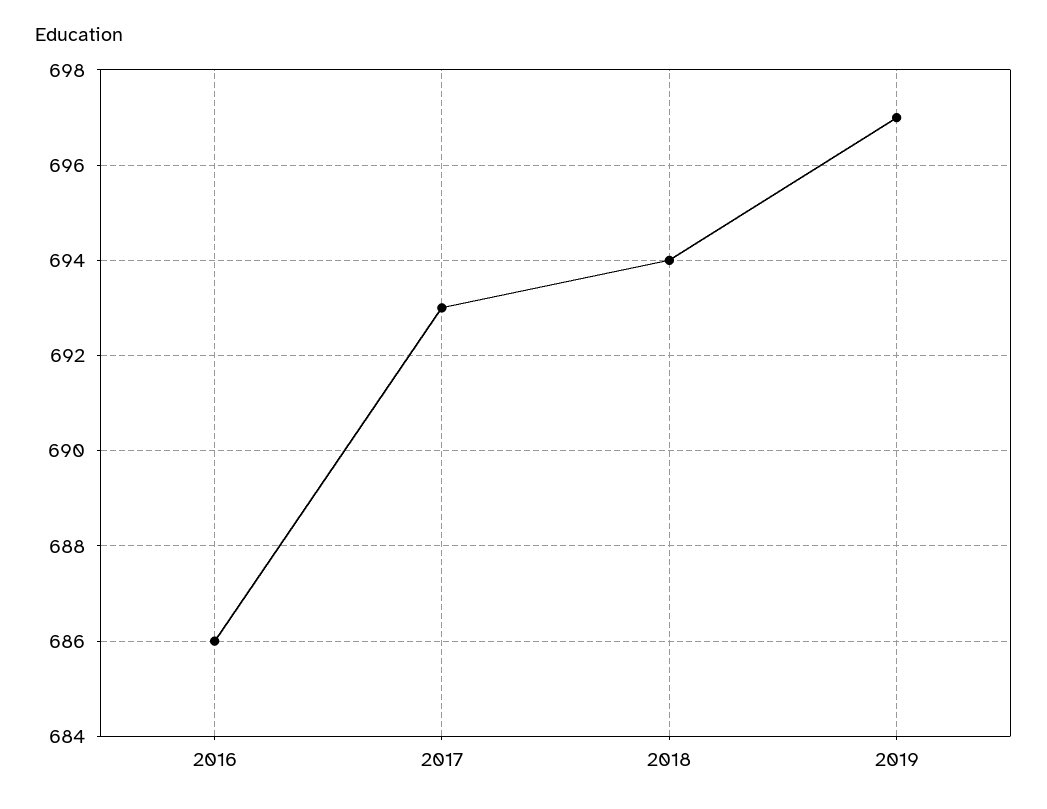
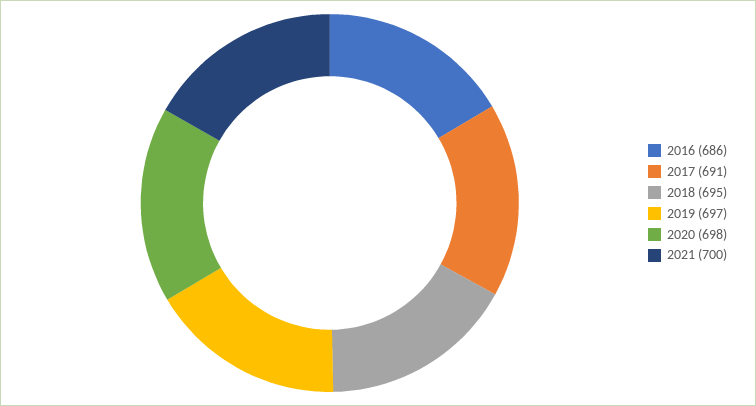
2017: 693 -> 691
2018: 694 -> 695
2020: none -> 698
2021: none -> 700

